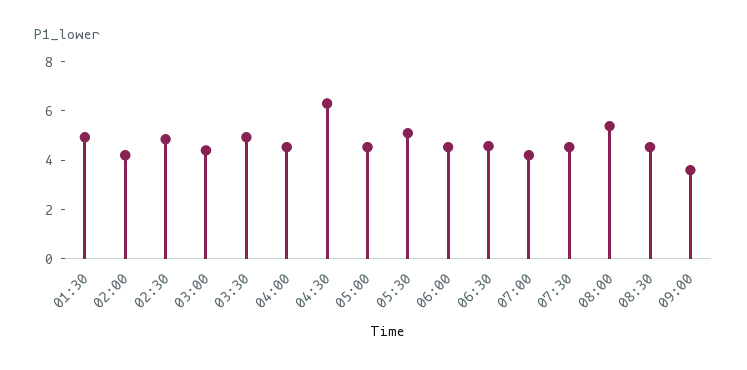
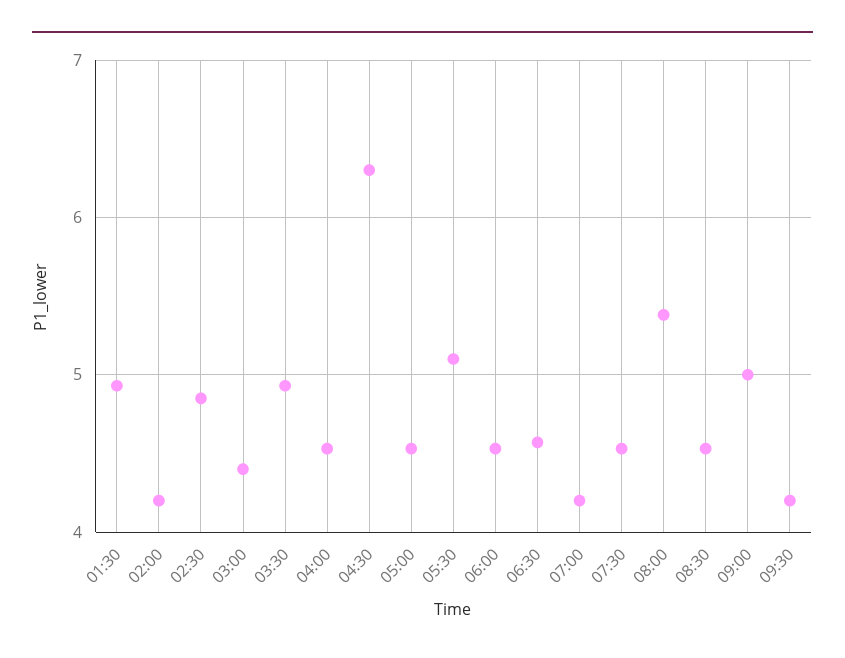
09:00: 3.5 -> 5
09:30: none -> 4.2

